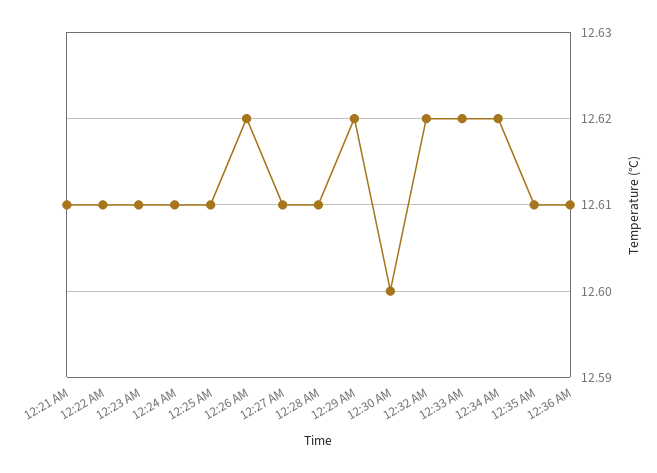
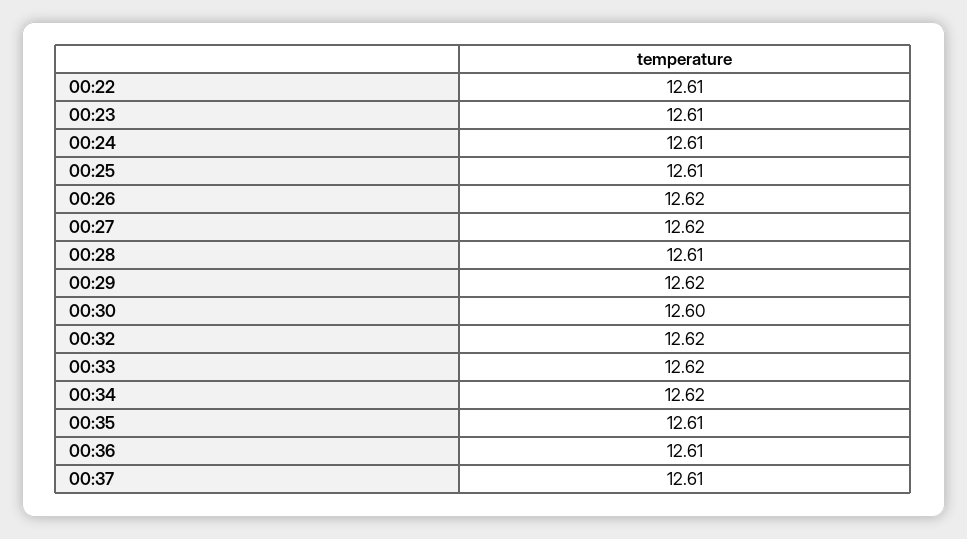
12:21 AM: 12.61 -> none
12:27 AM: 12.61 -> 12.62
00:37: none -> 12.61

